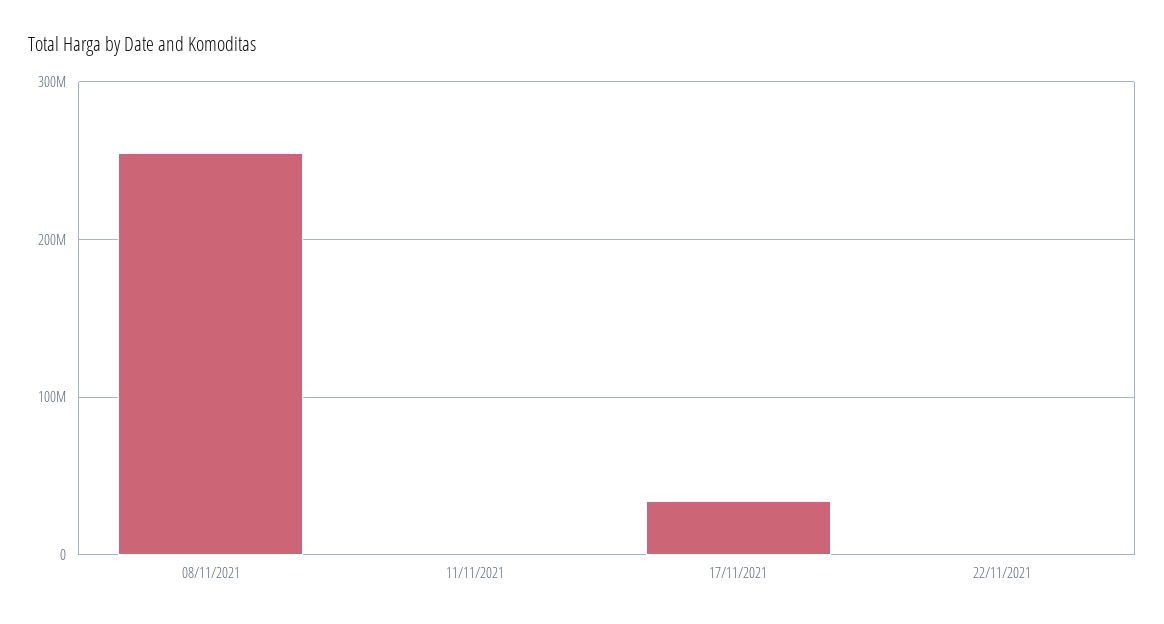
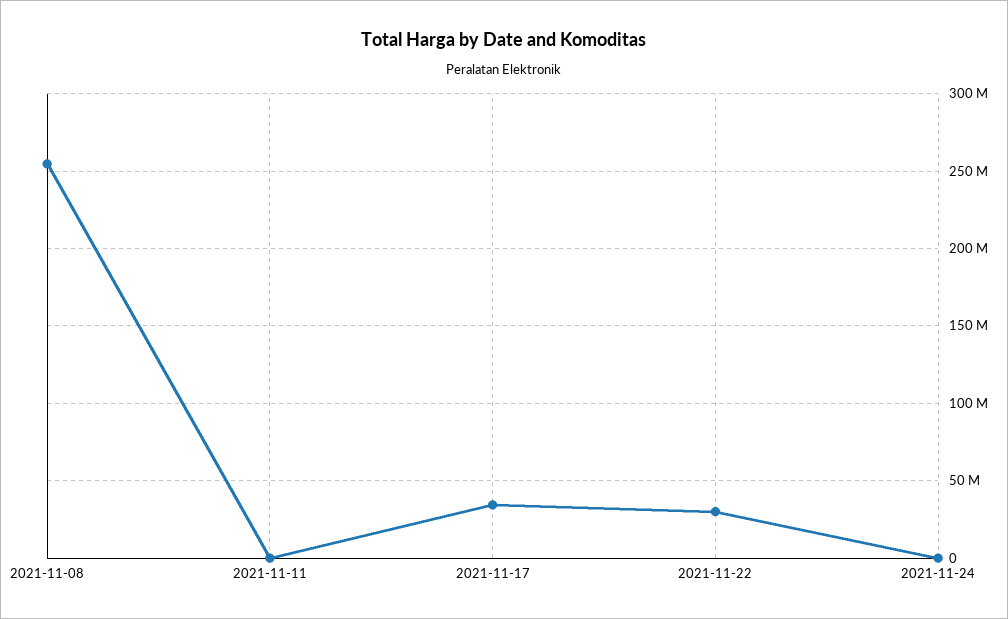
22/11/2021: 0 -> 30000000
2021-11-24: none -> 0

